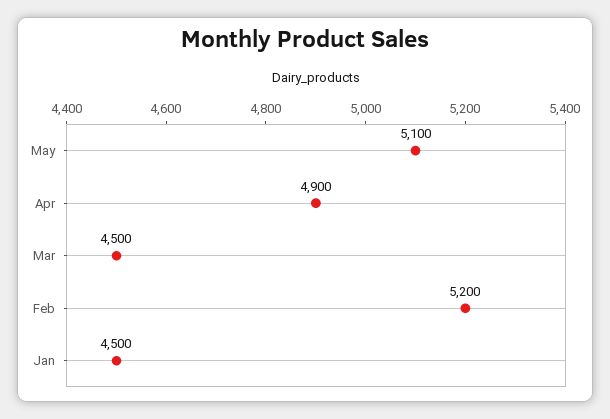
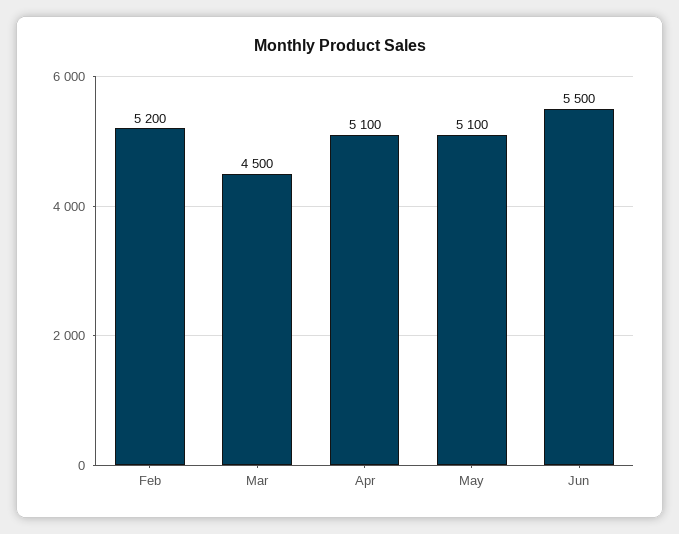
Apr: 4900 -> 5100
Jan: 4500 -> none
Jun: none -> 5500

